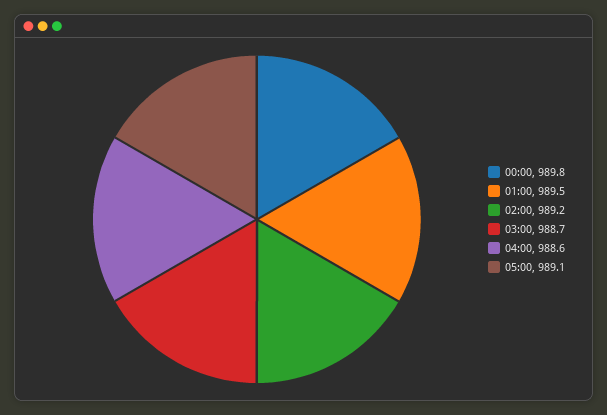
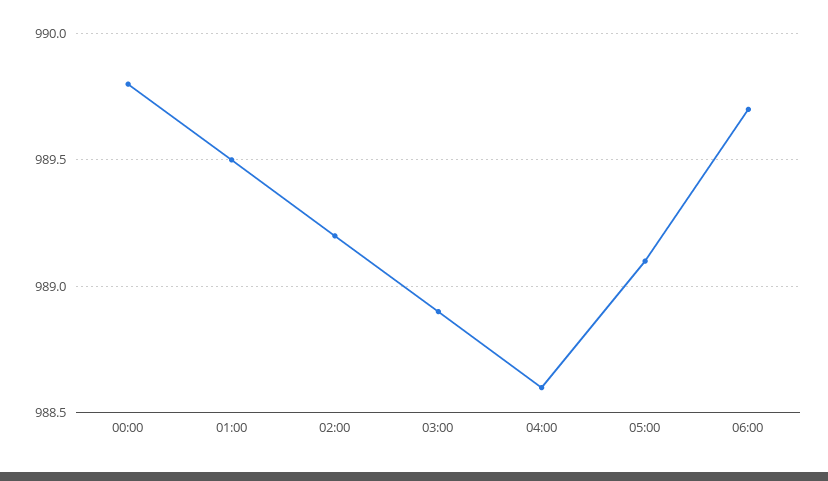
03:00: 988.7 -> 988.9
06:00: none -> 989.7

